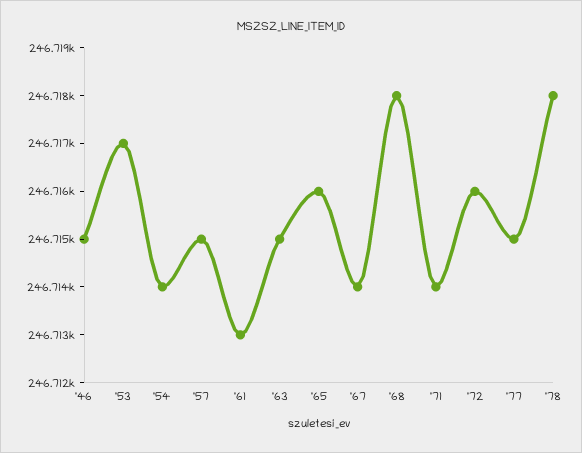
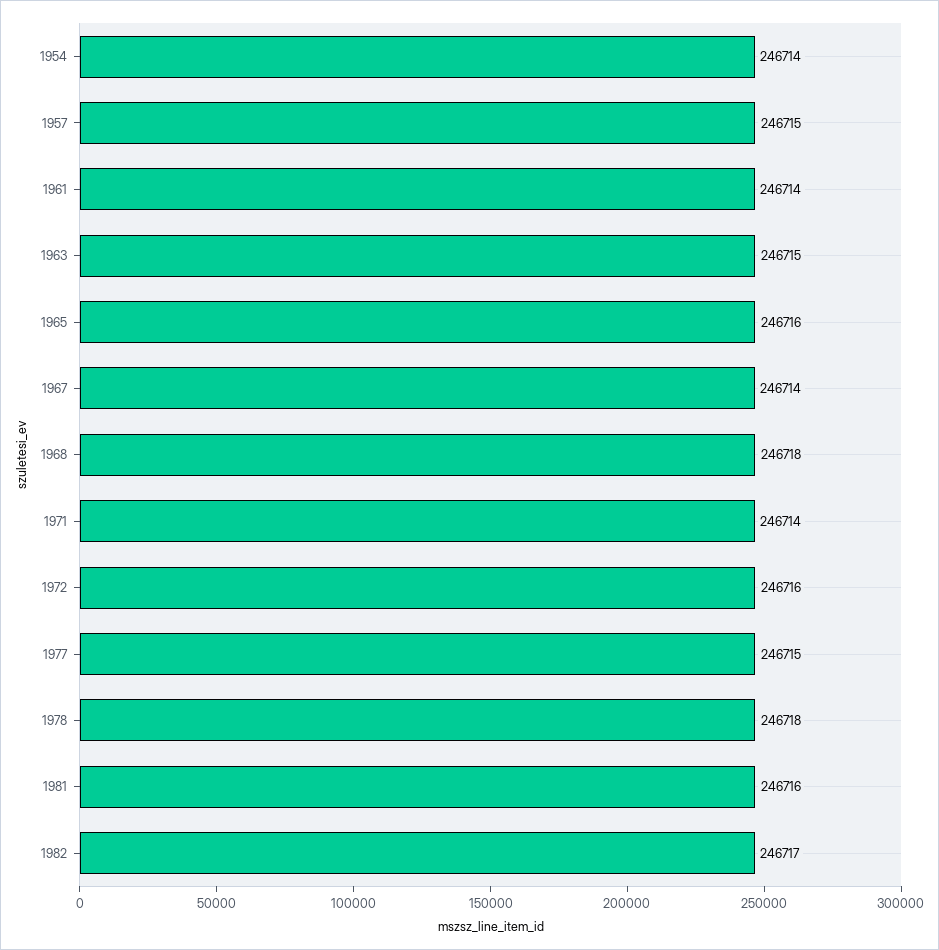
'46: 246715 -> none
'53: 246717 -> none
'61: 246713 -> 246714
1981: none -> 246716
1982: none -> 246717

